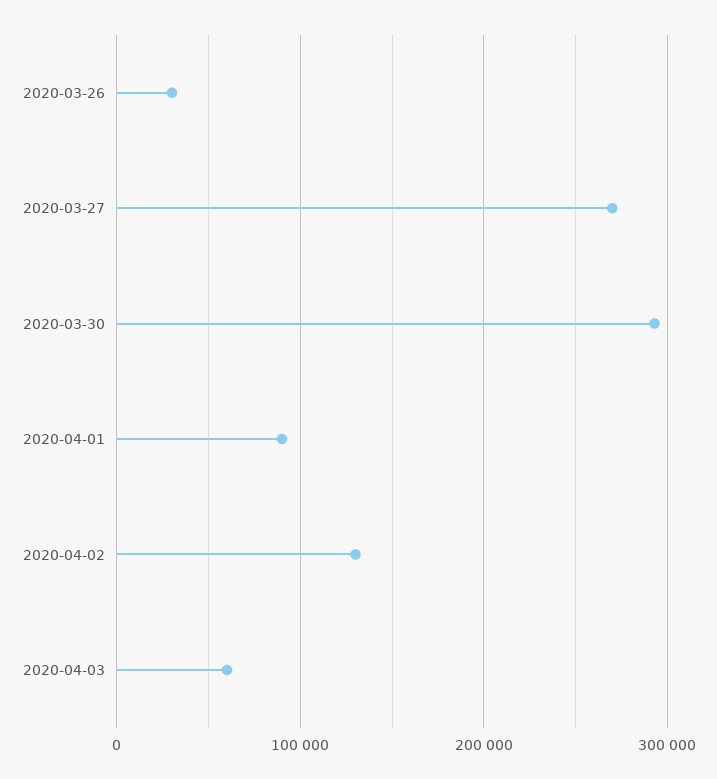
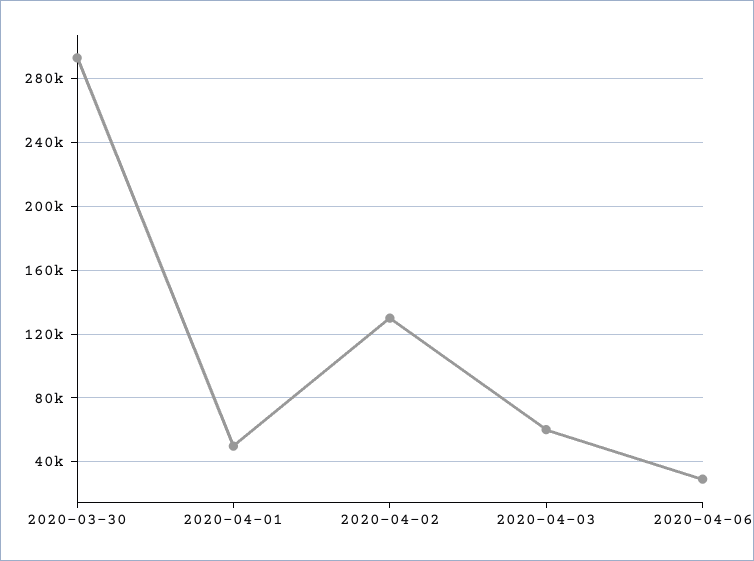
2020-03-26: 30000 -> none
2020-03-27: 270000 -> none
2020-04-01: 90000 -> 50000
2020-04-06: none -> 30000

